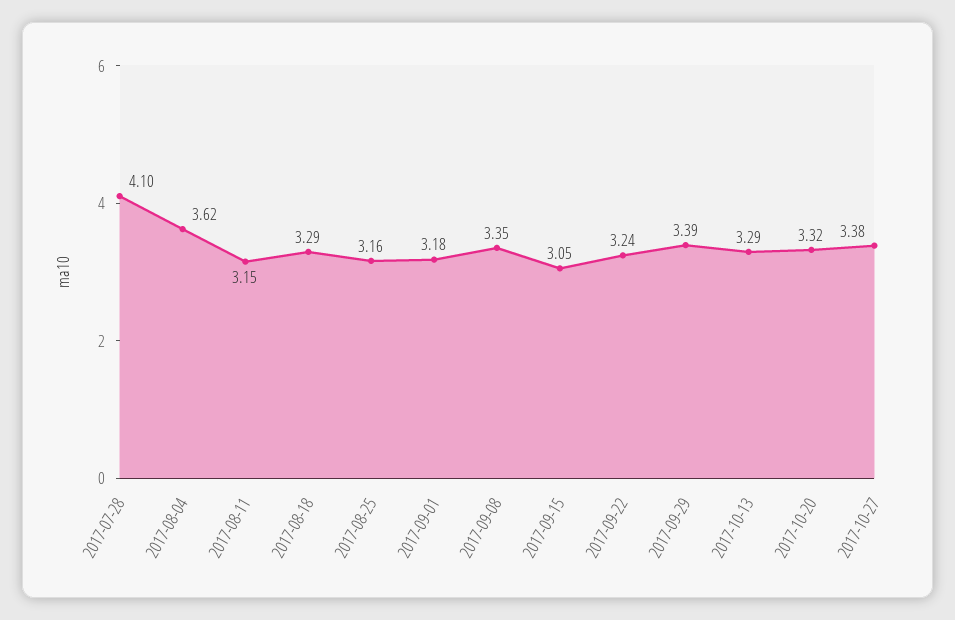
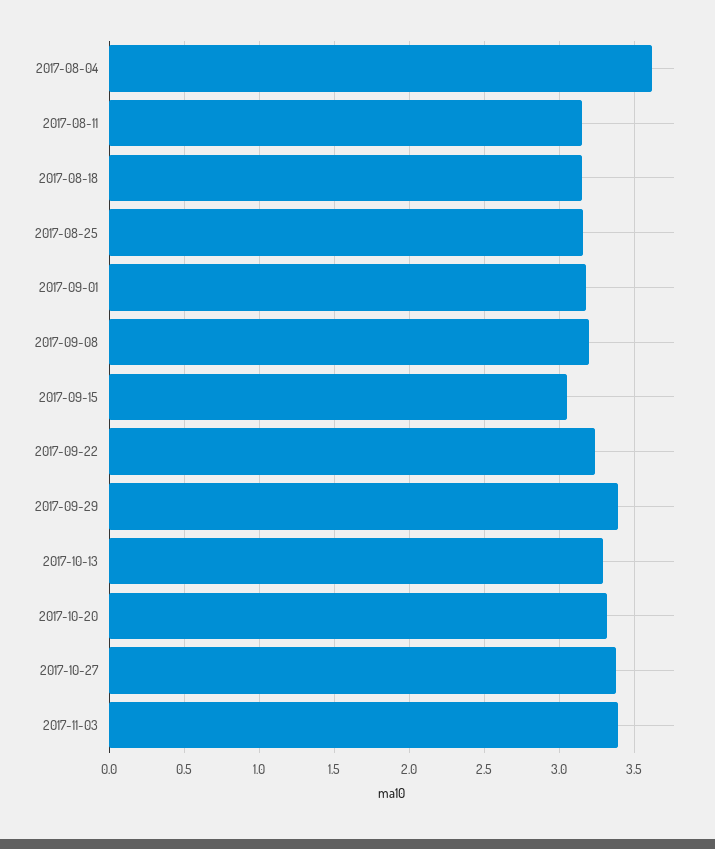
2017-07-28: 4.1 -> none
2017-08-18: 3.29 -> 3.15
2017-09-08: 3.35 -> 3.2
2017-11-03: none -> 3.4

